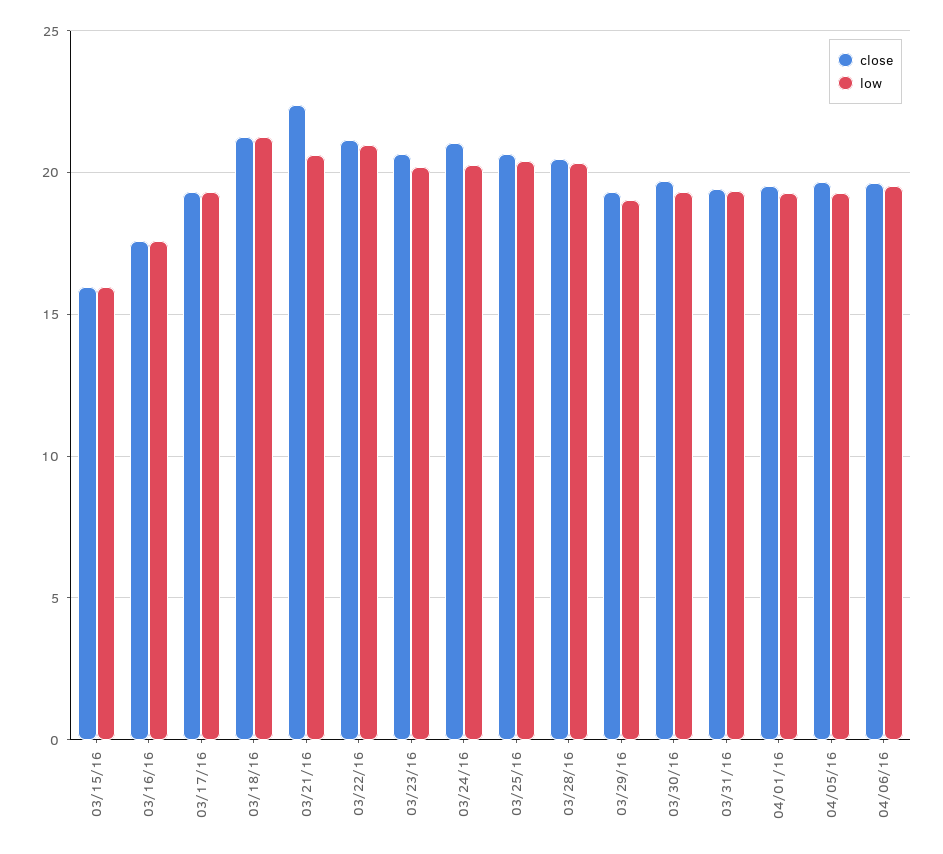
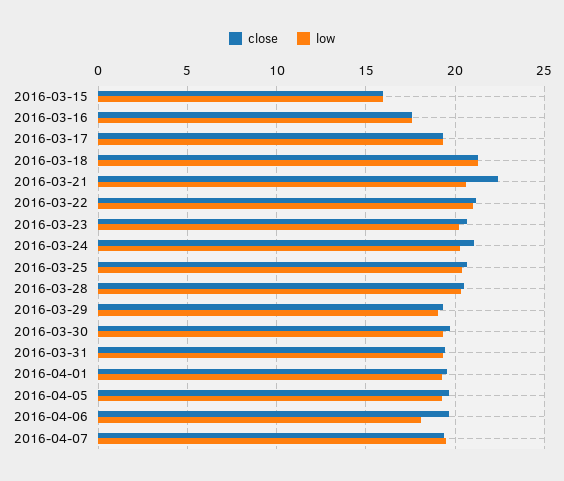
low, 04/06/16: 19.5 -> 18
close, 2016-04-07: none -> 19.5
low, 2016-04-07: none -> 19.5

